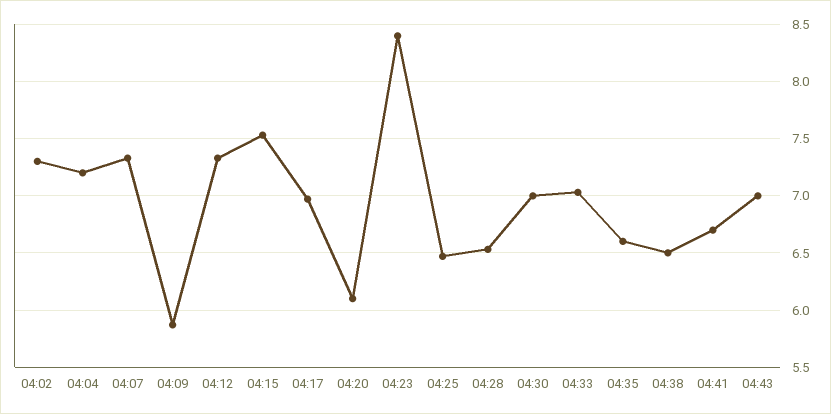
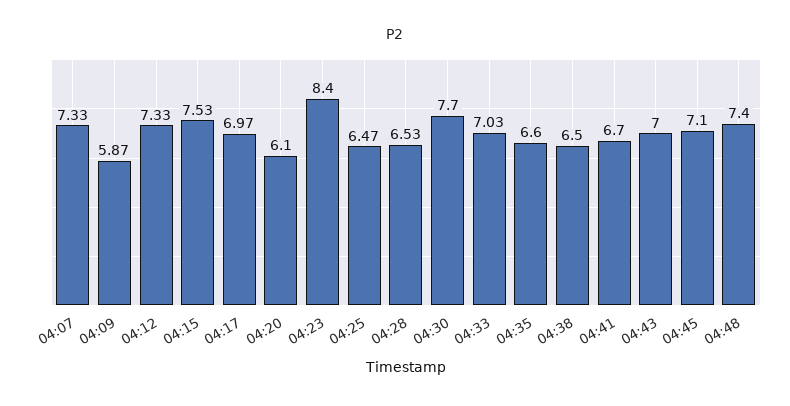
04:02: 7.3 -> none
04:04: 7.2 -> none
04:30: 7 -> 7.7
04:45: none -> 7.1
04:48: none -> 7.4

